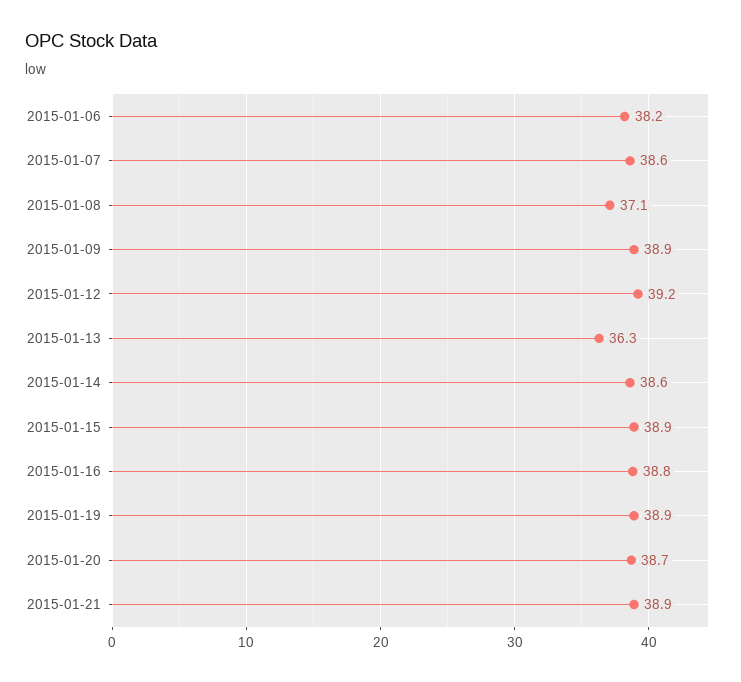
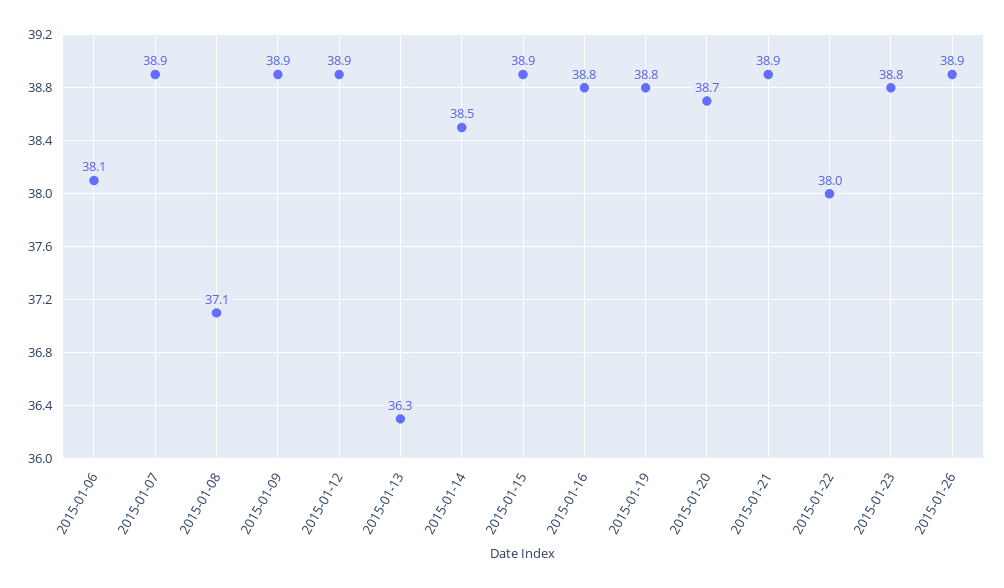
2015-01-06: 38.2 -> 38.1
2015-01-07: 38.6 -> 38.9
2015-01-12: 39.2 -> 38.9
2015-01-14: 38.6 -> 38.5
2015-01-19: 38.9 -> 38.8
2015-01-22: none -> 38
2015-01-23: none -> 38.8
2015-01-26: none -> 38.9

